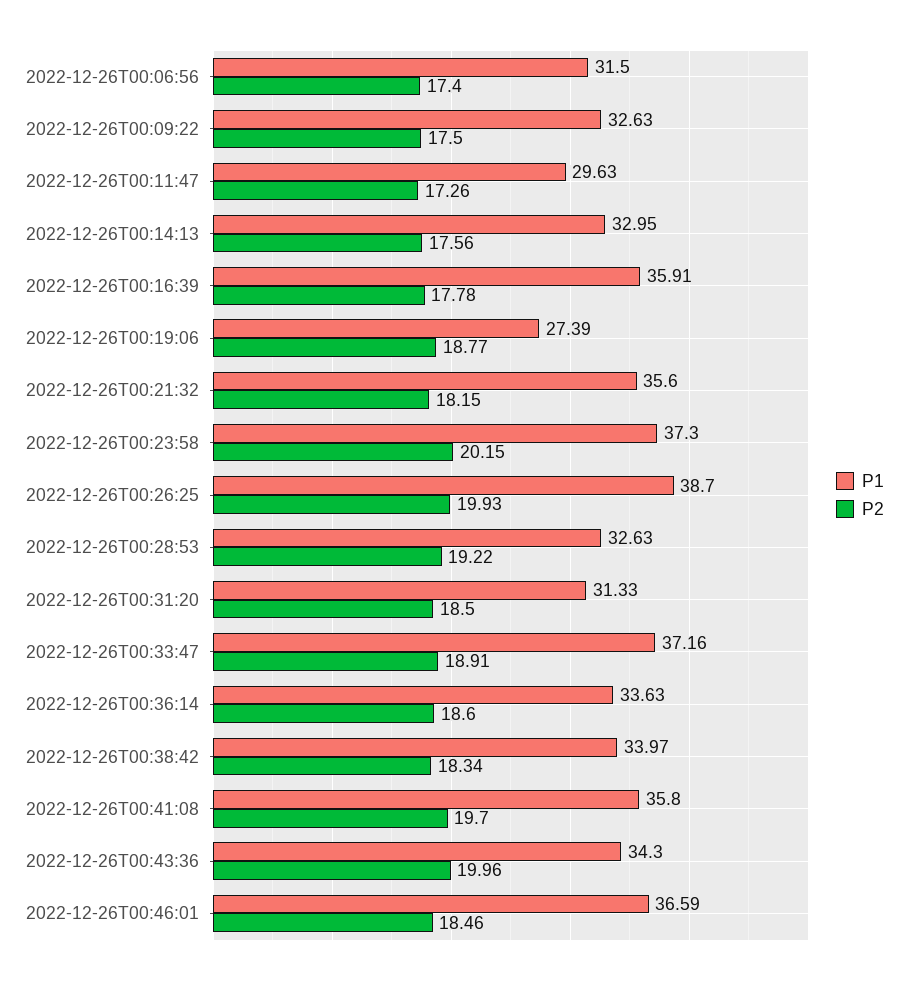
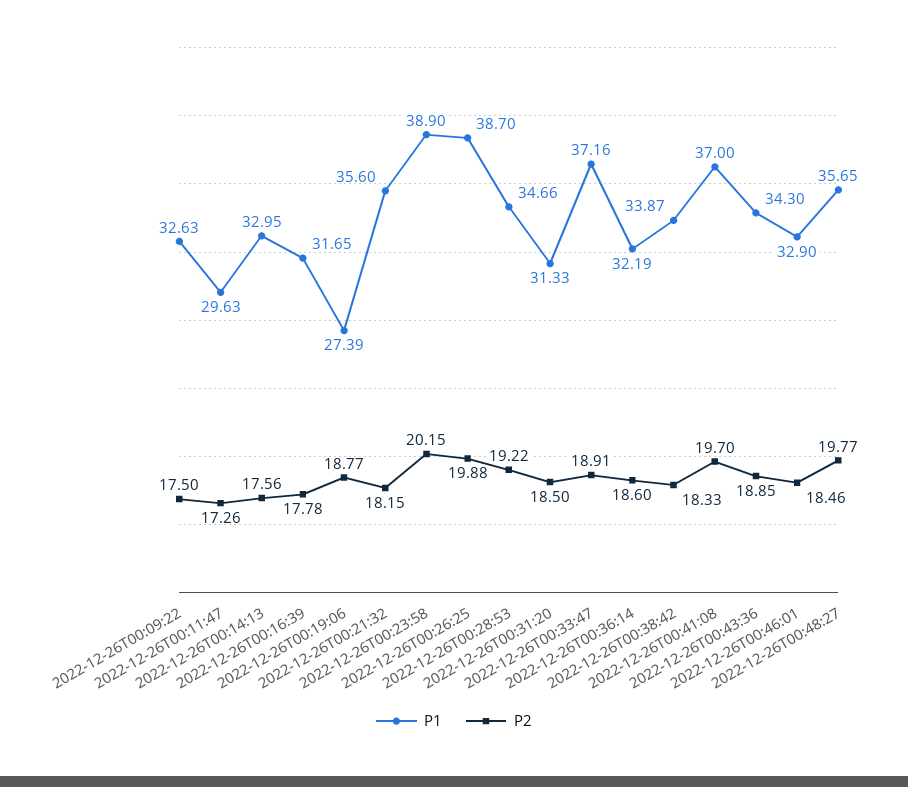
P1, 2022-12-26T00:06:56: 31.5 -> none
P2, 2022-12-26T00:06:56: 17.4 -> none
P1, 2022-12-26T00:16:39: 35.91 -> 31.65
P1, 2022-12-26T00:23:58: 37.3 -> 38.9
P2, 2022-12-26T00:26:25: 19.93 -> 19.88
P1, 2022-12-26T00:28:53: 32.63 -> 34.66
P1, 2022-12-26T00:36:14: 33.63 -> 32.19
P1, 2022-12-26T00:38:42: 33.97 -> 33.87
P2, 2022-12-26T00:38:42: 18.34 -> 18.33
P1, 2022-12-26T00:41:08: 35.8 -> 37
P2, 2022-12-26T00:43:36: 19.96 -> 18.85
P1, 2022-12-26T00:46:01: 36.59 -> 32.9
P1, 2022-12-26T00:48:27: none -> 35.65
P2, 2022-12-26T00:48:27: none -> 19.77

